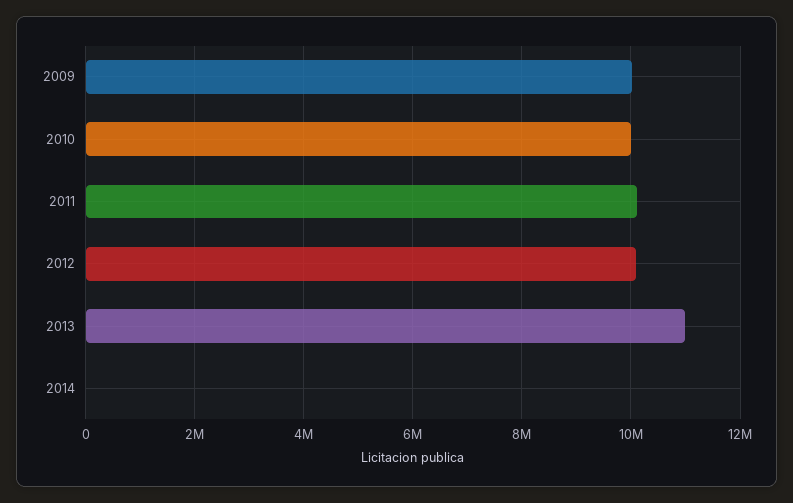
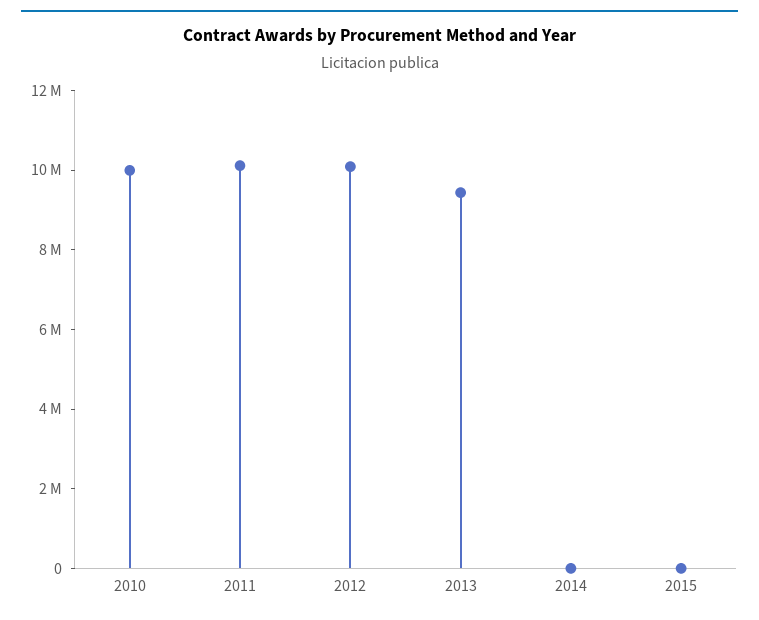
2009: 10000000 -> none
2013: 11000000 -> 9500000
2015: none -> 0

